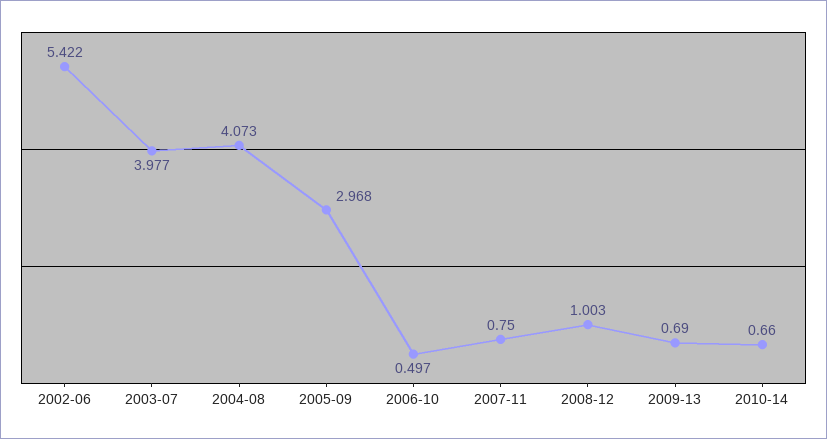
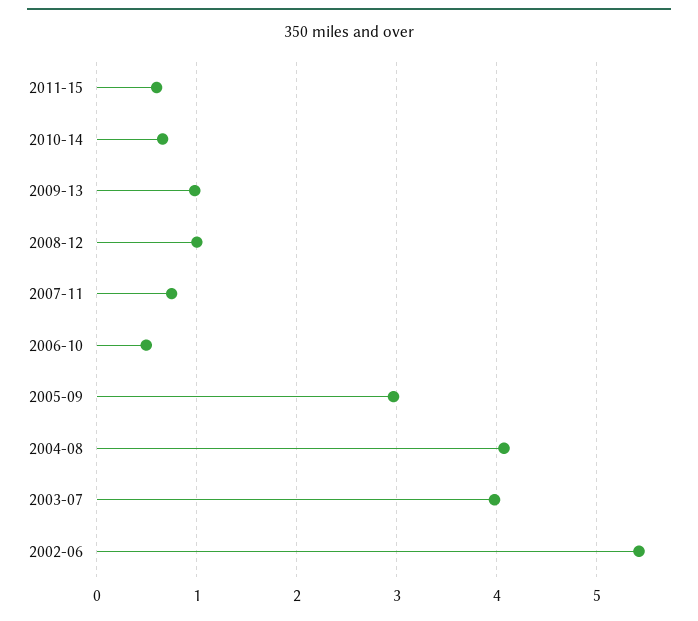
2009-13: 0.69 -> 1
2011-15: none -> 0.6

